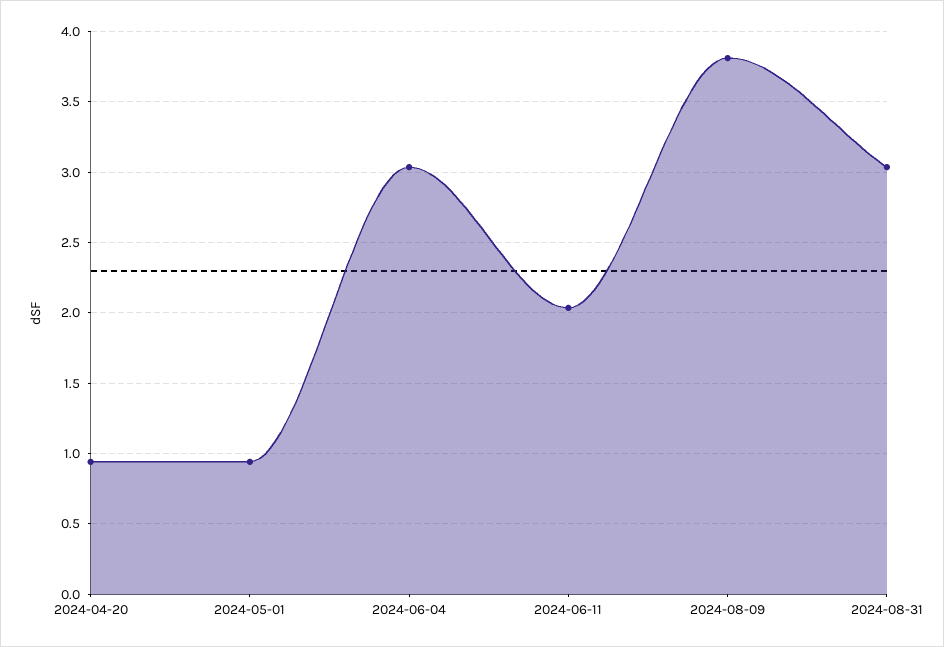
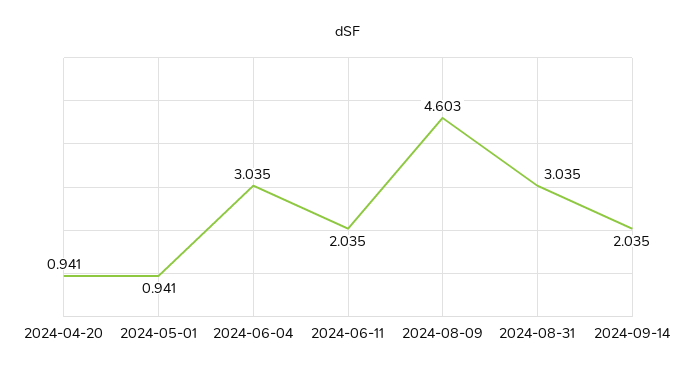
2024-08-09: 3.8 -> 4.603
2024-09-14: none -> 2.035

